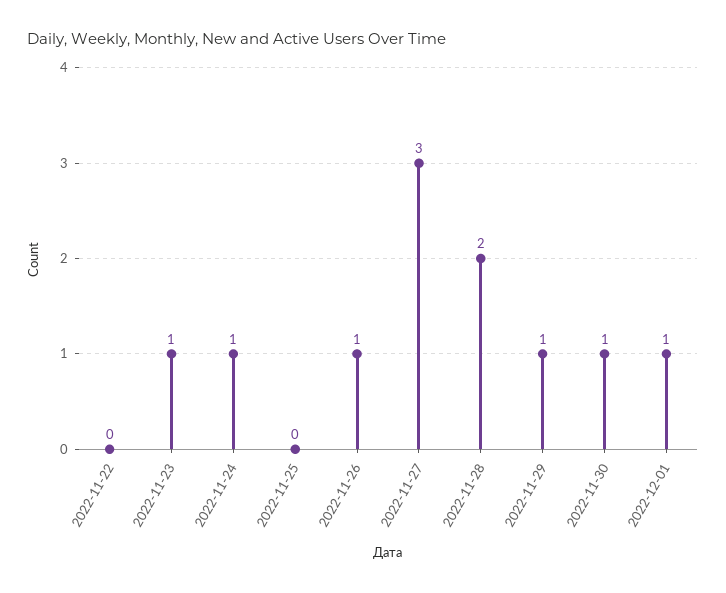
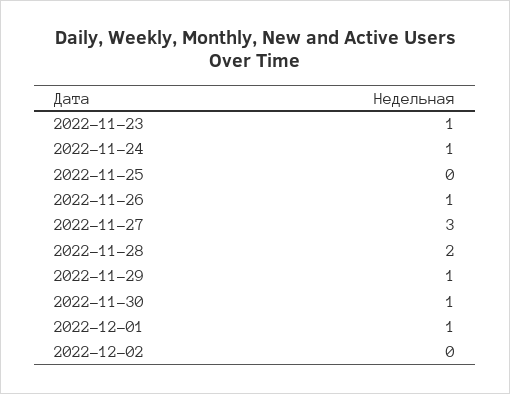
2022-11-22: 0 -> none
2022-12-02: none -> 0

